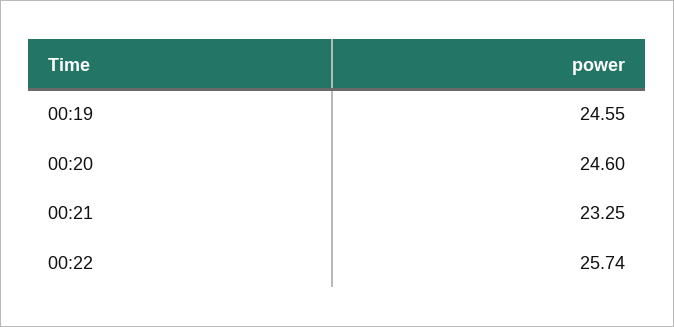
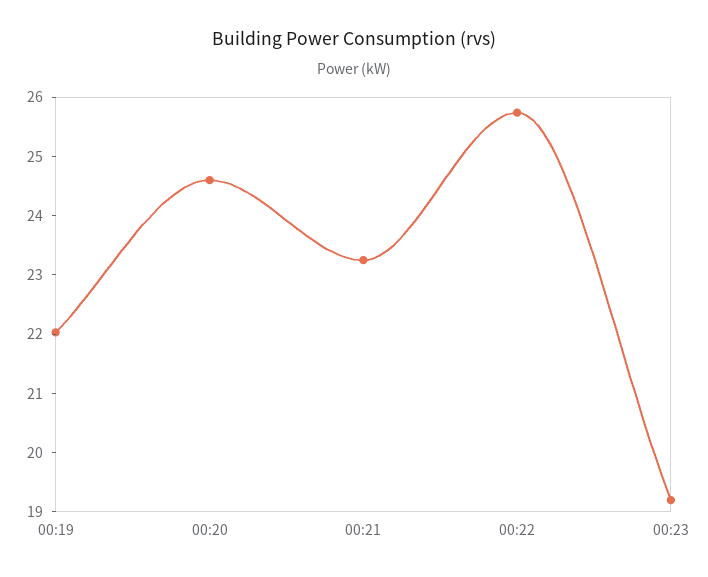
00:19: 24.55 -> 22
00:23: none -> 19.2

